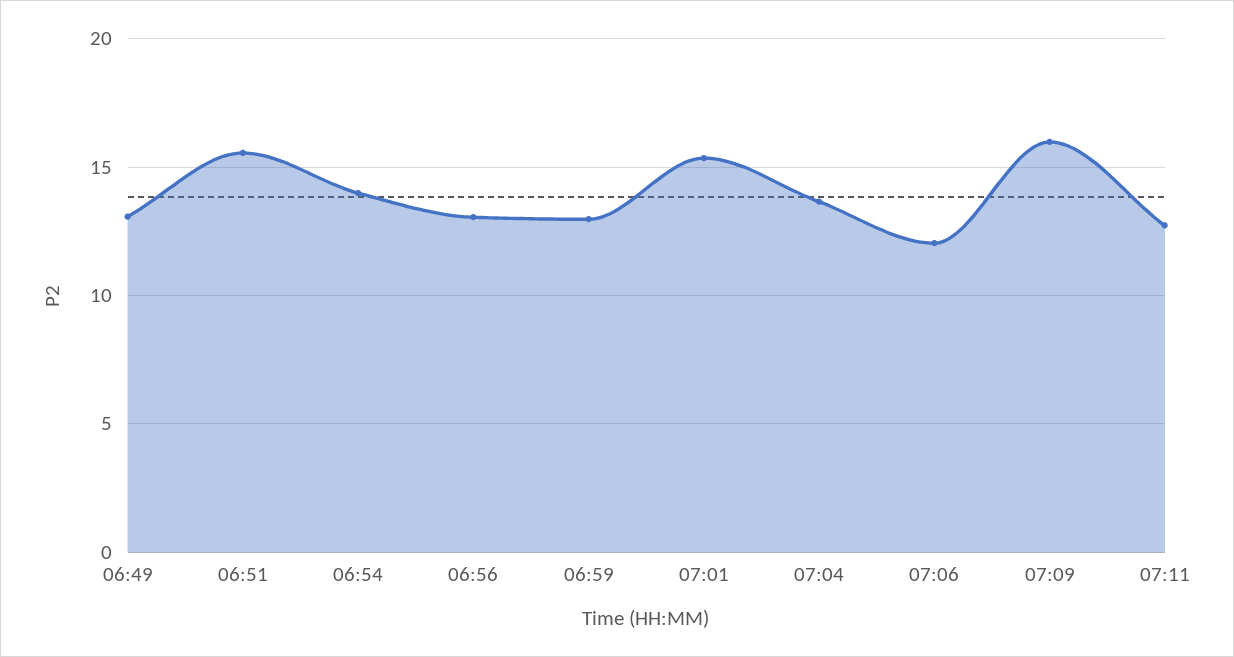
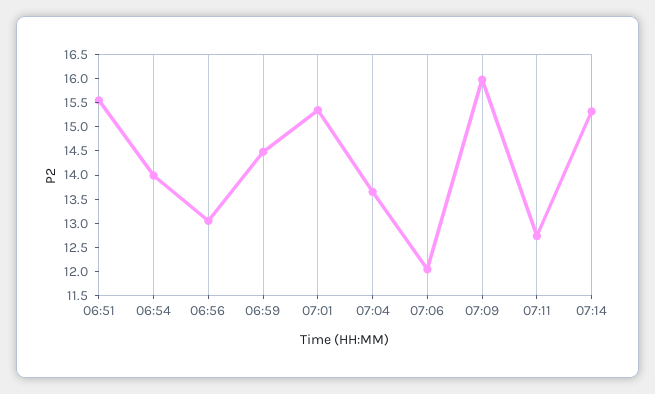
06:49: 13 -> none
06:59: 13 -> 14.5
07:14: none -> 15.25

